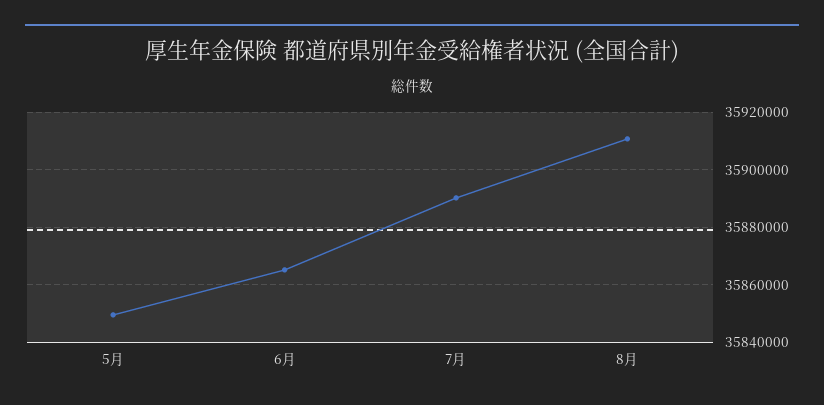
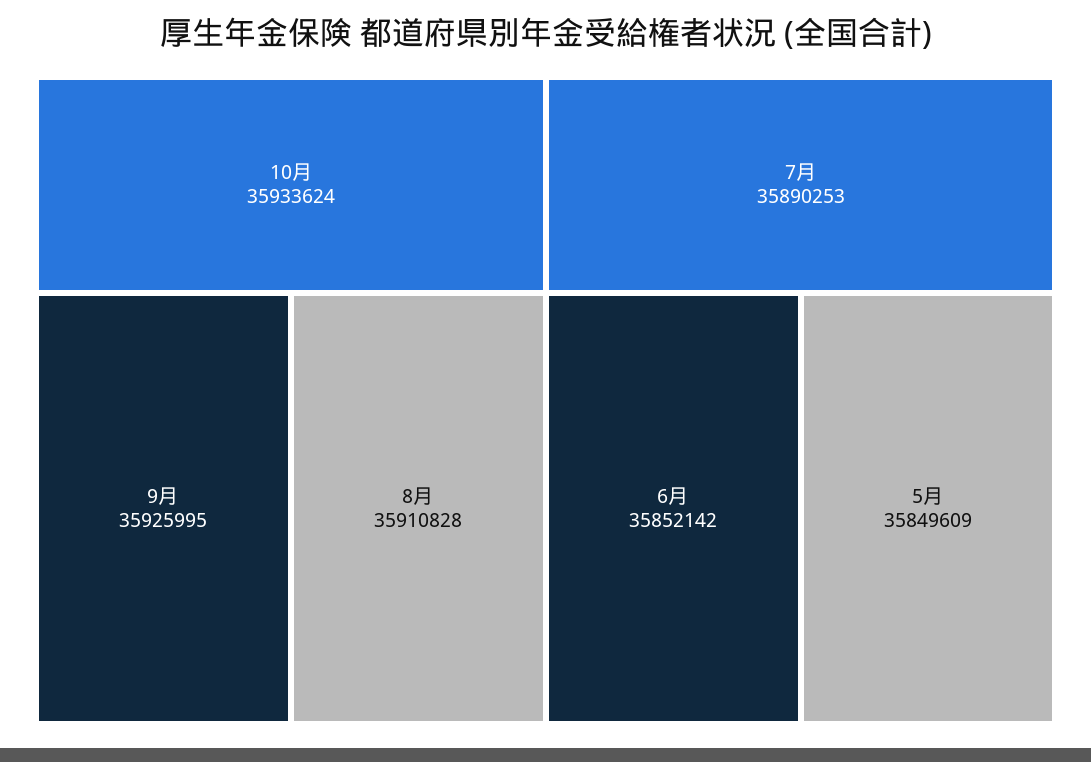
6月: 35865000 -> 35852142
10月: none -> 35933624
9月: none -> 35925995

